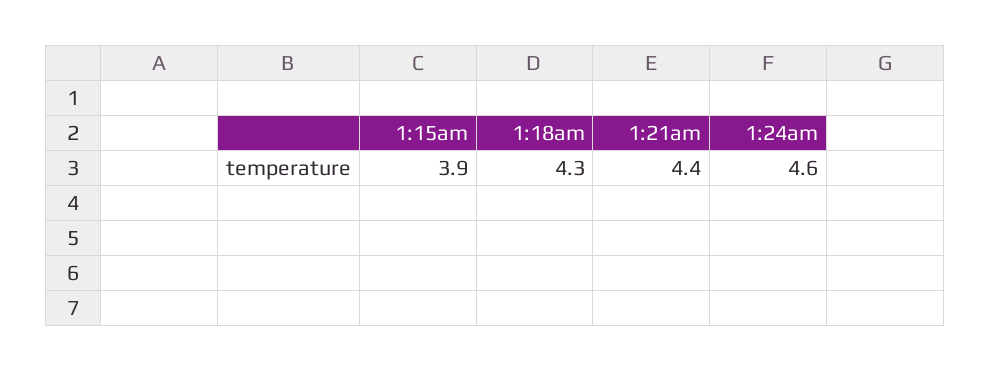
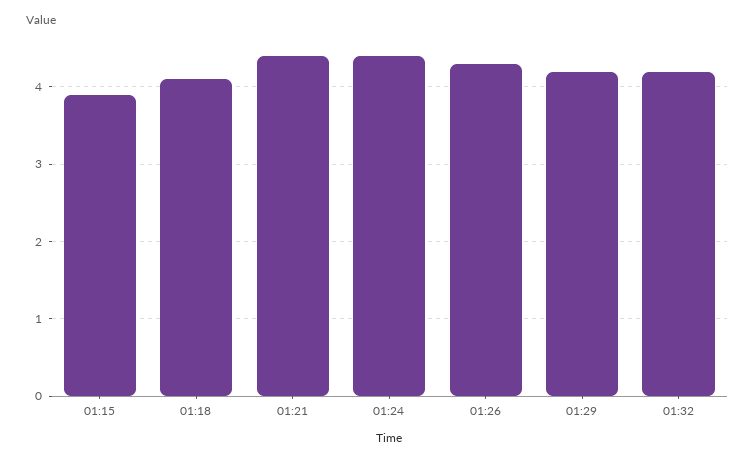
1:18am: 4.3 -> 4.1
1:24am: 4.6 -> 4.4
01:26: none -> 4.3
01:29: none -> 4.2
01:32: none -> 4.2

